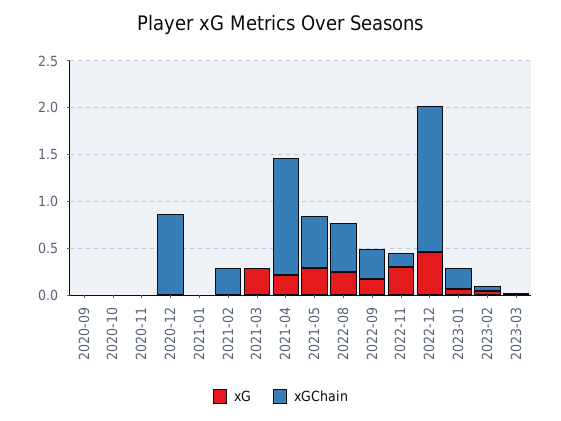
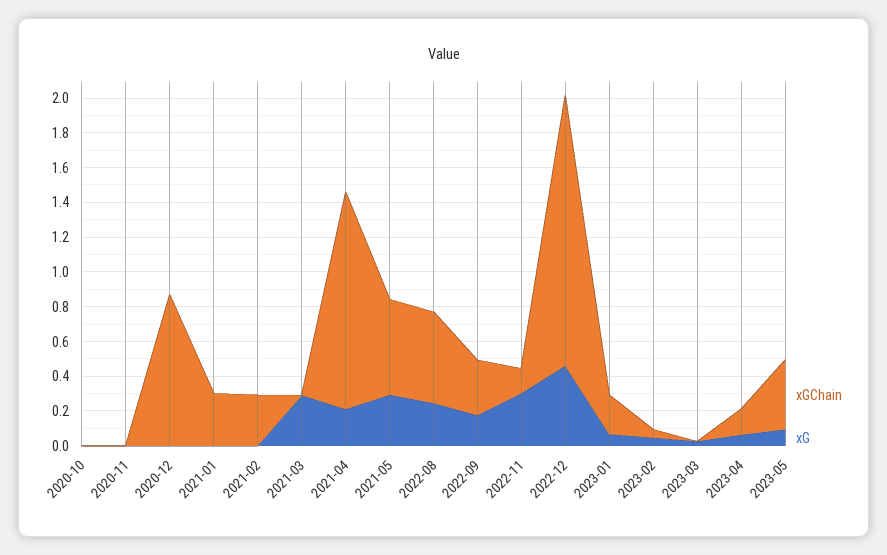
xG, 2020-09: 0 -> none
xGChain, 2020-09: 0 -> none
xGChain, 2021-01: 0 -> 0.3
xGChain, 2023-04: none -> 0.15
xG, 2023-04: none -> 0.05
xGChain, 2023-05: none -> 0.4
xG, 2023-05: none -> 0.1

